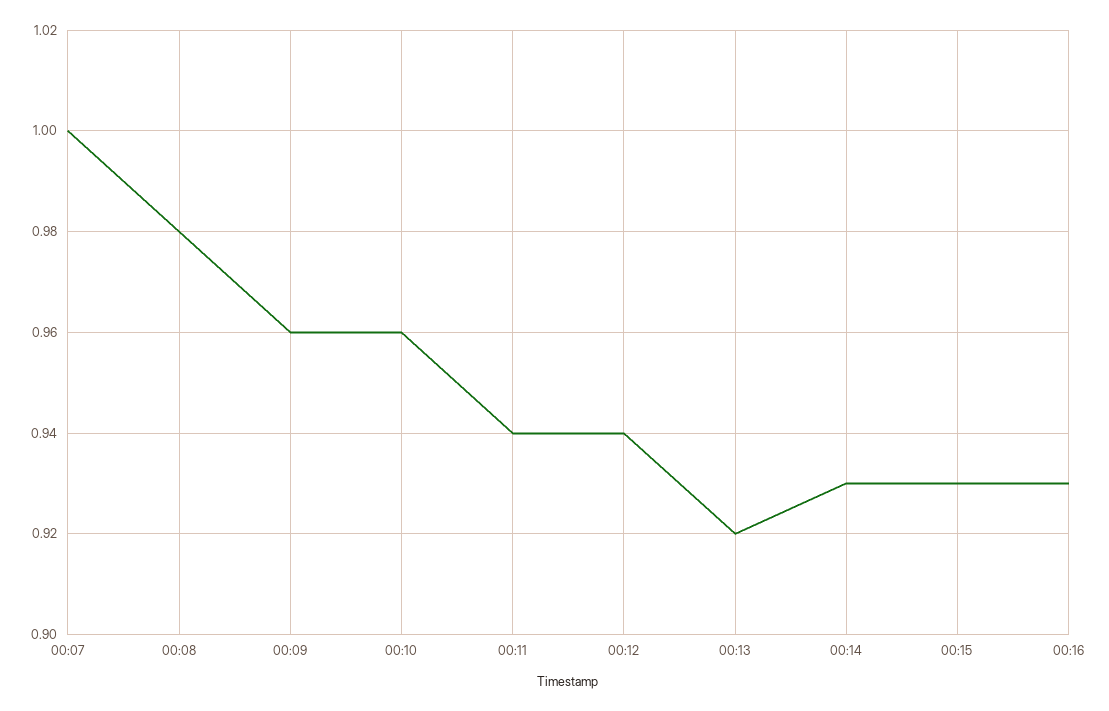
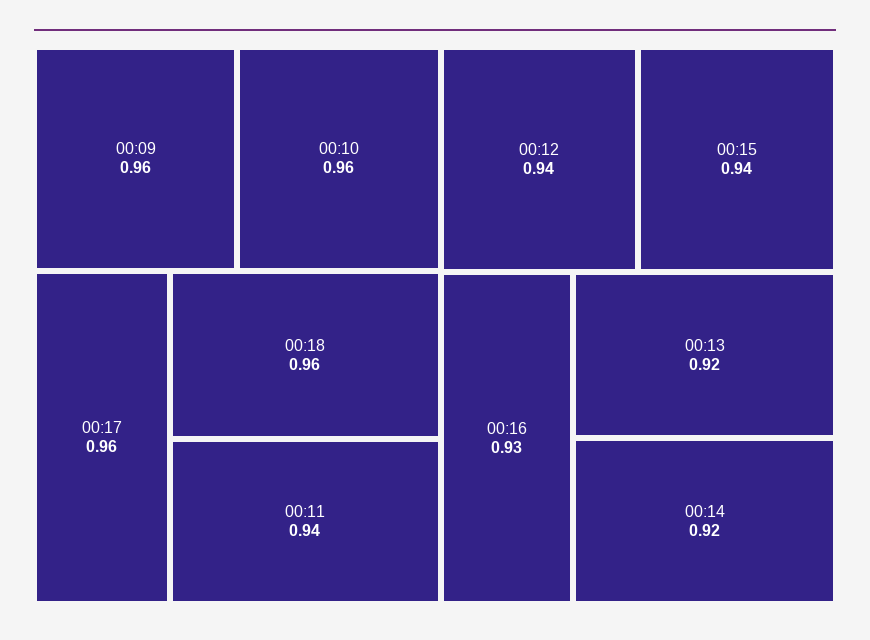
00:07: 1 -> none
00:08: 0.98 -> none
00:14: 0.93 -> 0.92
00:15: 0.93 -> 0.94
00:17: none -> 0.96
00:18: none -> 0.96

